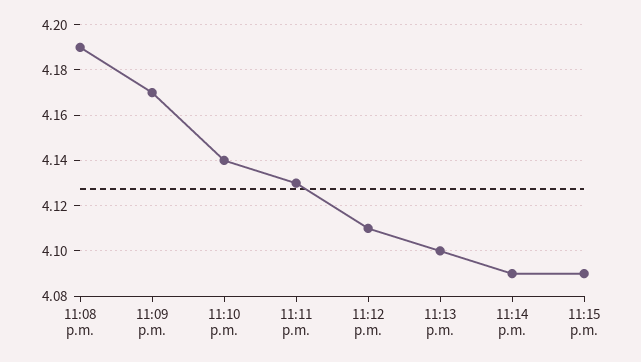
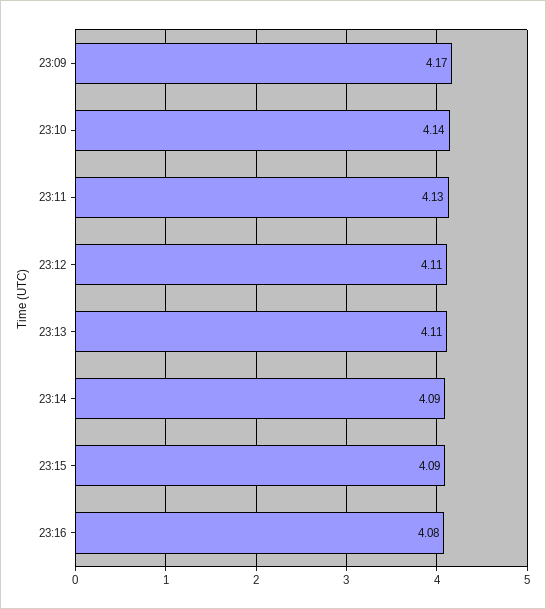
11:08 p.m.: 4.19 -> none
11:13 p.m.: 4.1 -> 4.11
23:16: none -> 4.08

